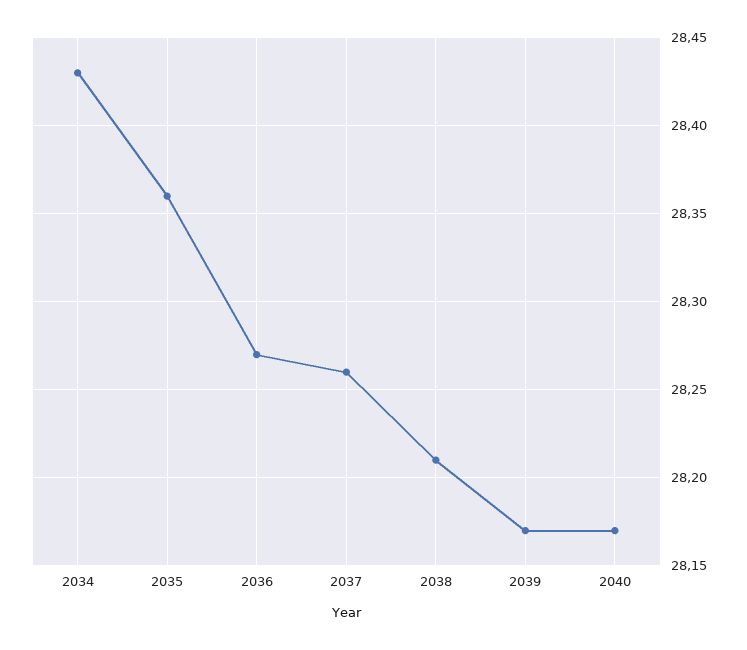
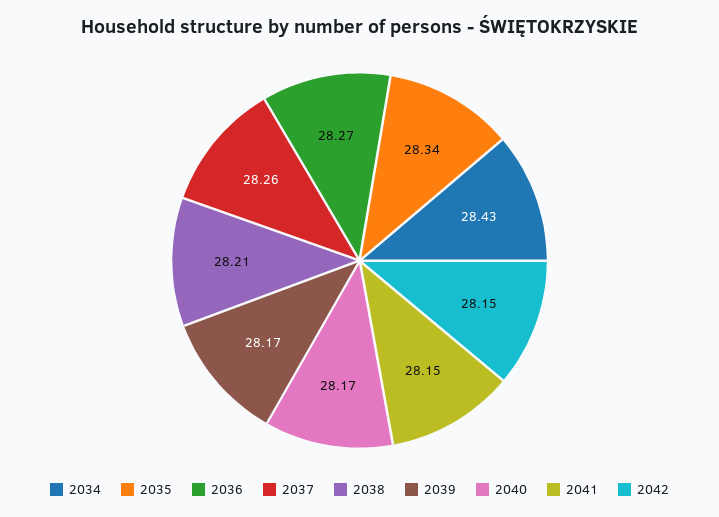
2035: 28.36 -> 28.34
2041: none -> 28.15
2042: none -> 28.15

